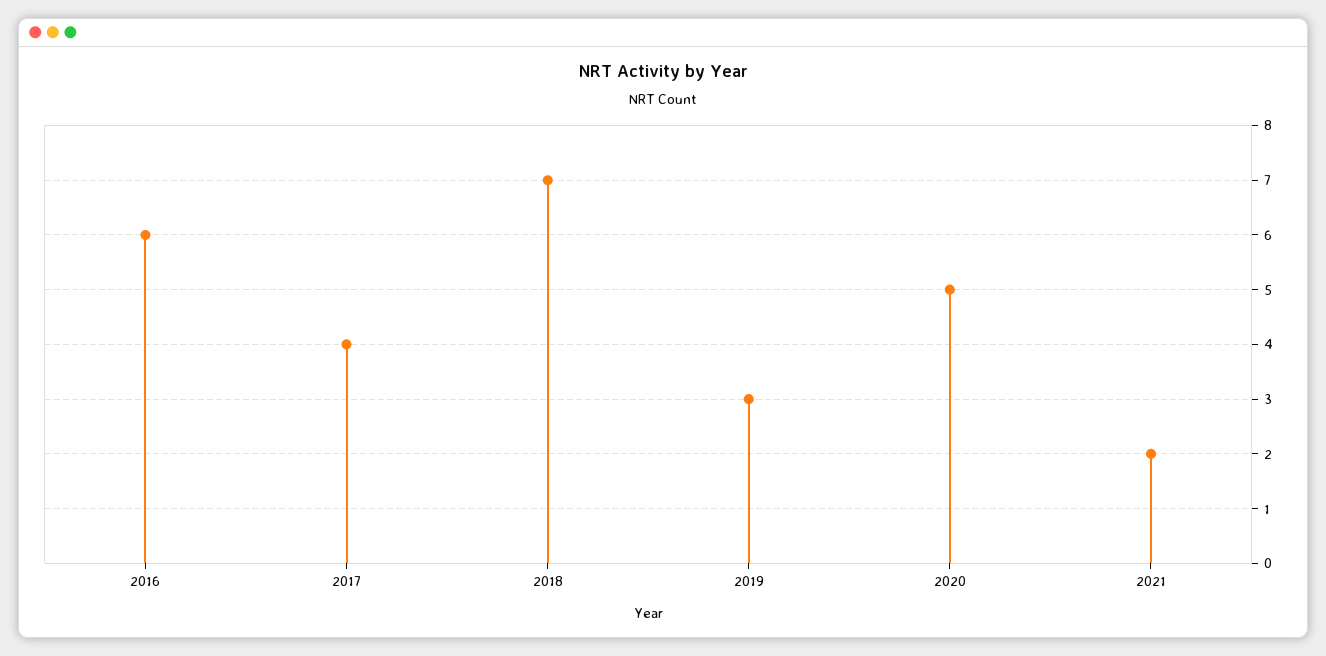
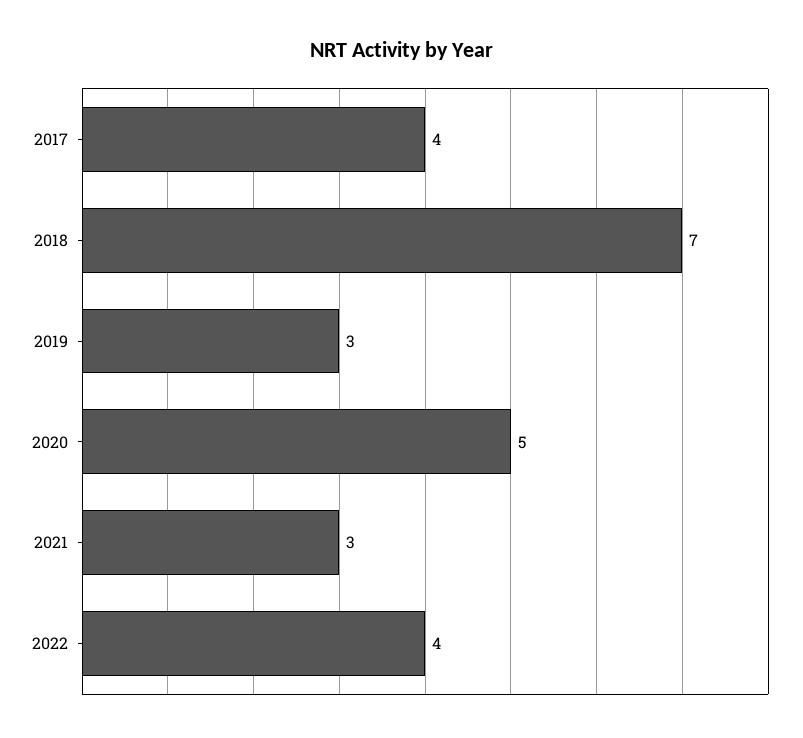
2016: 6 -> none
2021: 2 -> 3
2022: none -> 4

